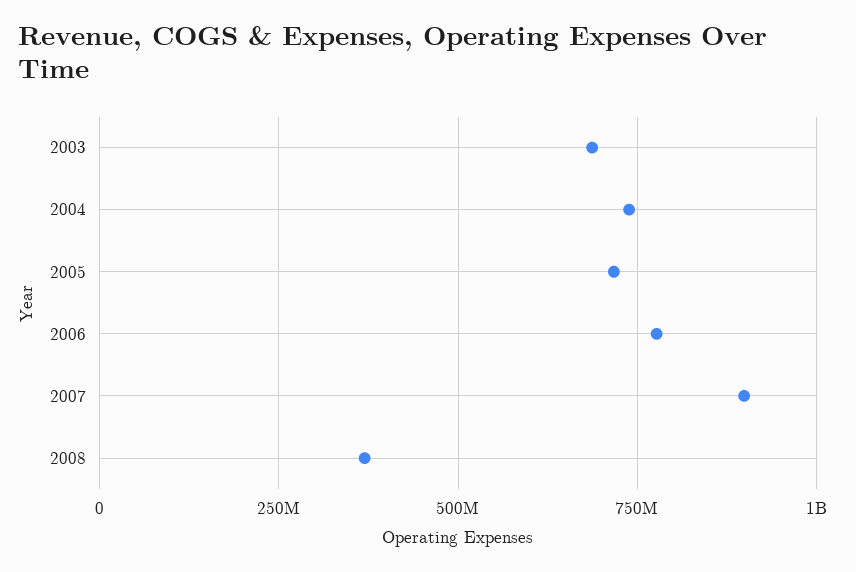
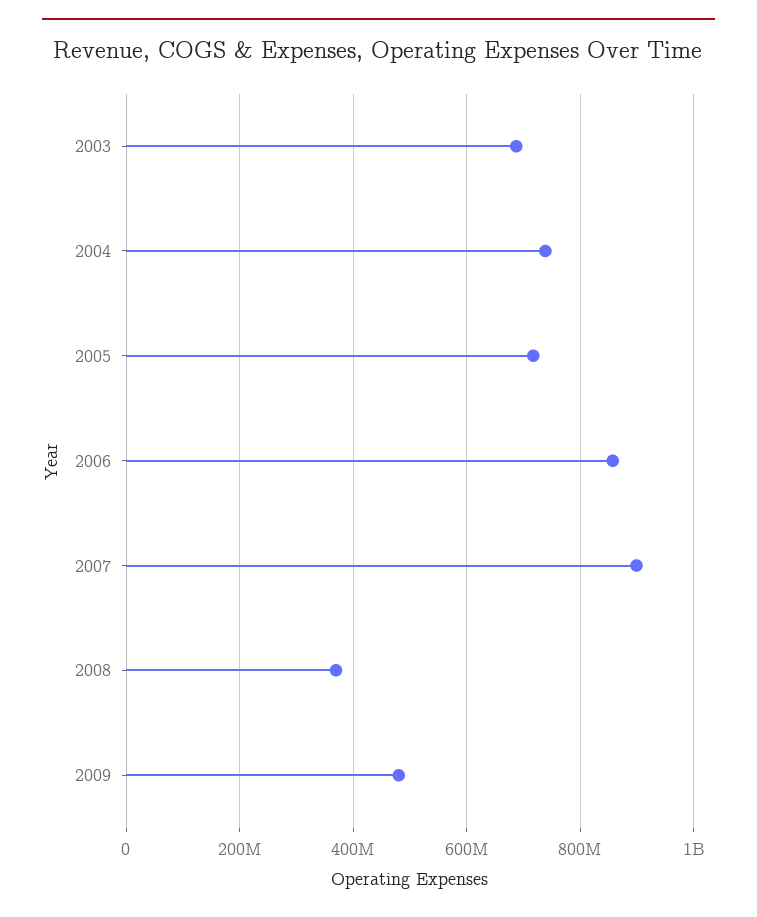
2006: 775000000 -> 860000000
2009: none -> 480000000

